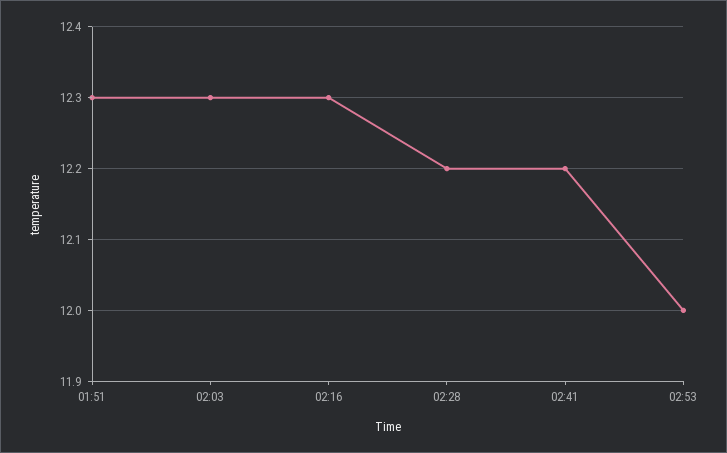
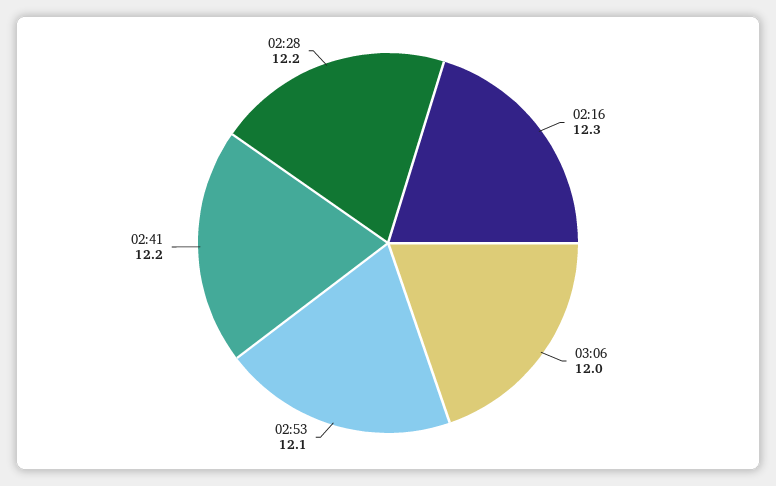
01:51: 12.3 -> none
02:03: 12.3 -> none
02:53: 12 -> 12.1
03:06: none -> 12

